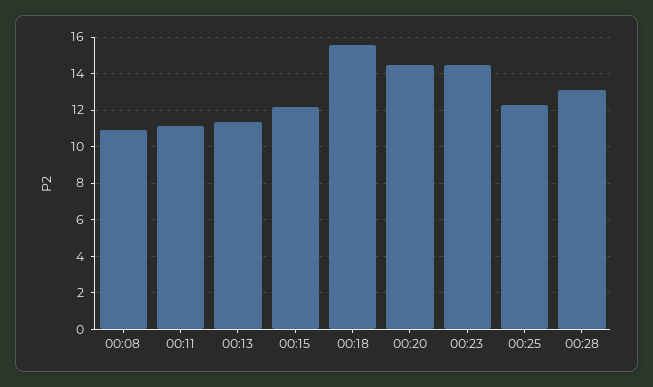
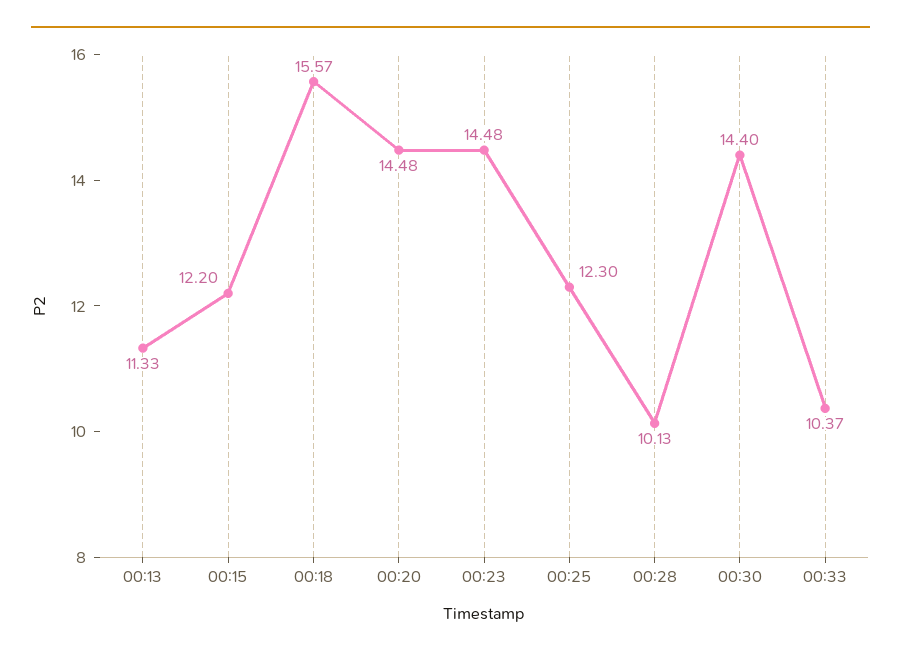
00:08: 11 -> none
00:11: 11 -> none
00:28: 13 -> 10.13
00:30: none -> 14.4
00:33: none -> 10.37

